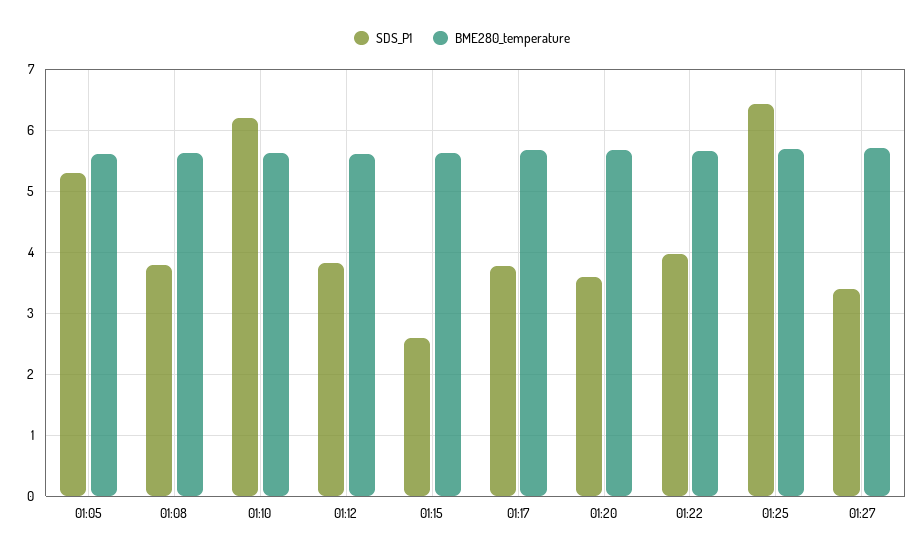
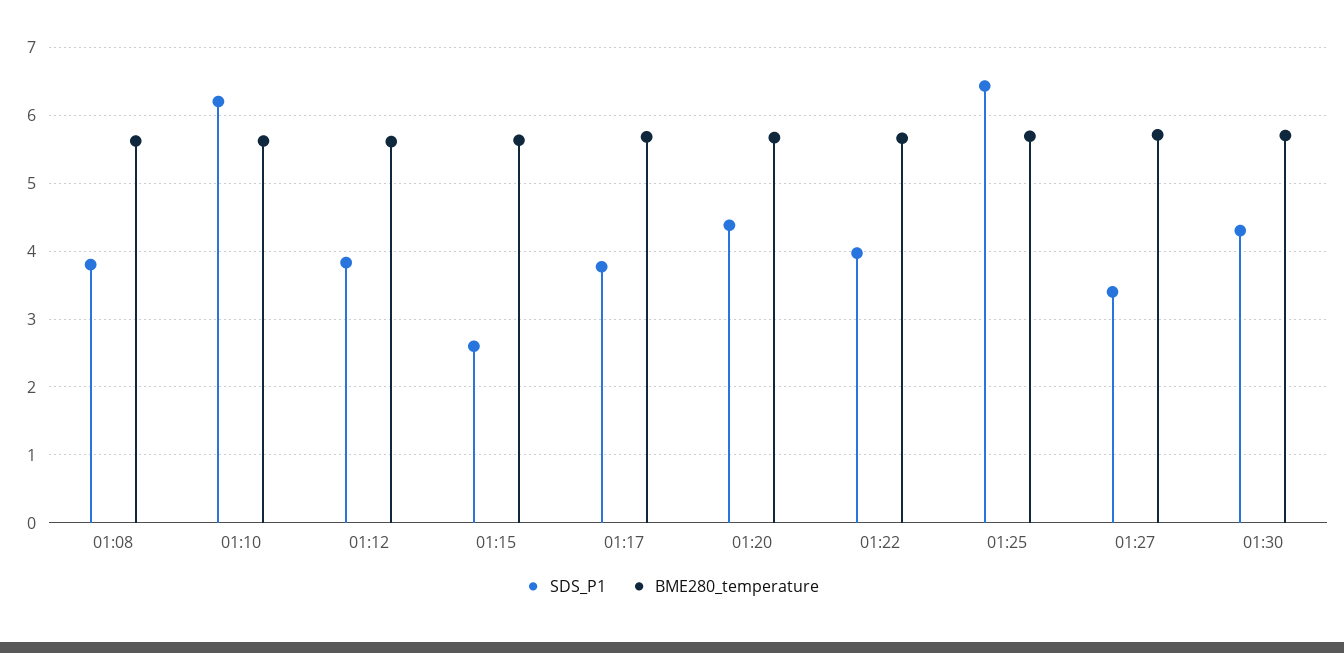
SDS_P1, 01:05: 5.3 -> none
BME280_temperature, 01:05: 5.6 -> none
SDS_P1, 01:20: 3.6 -> 4.4
SDS_P1, 01:30: none -> 4.3
BME280_temperature, 01:30: none -> 5.7

